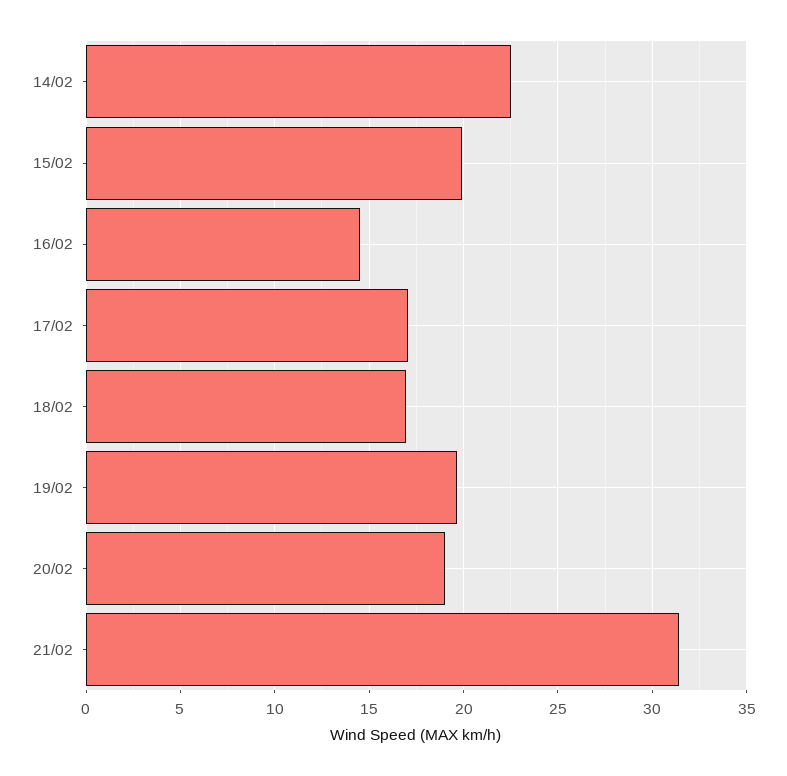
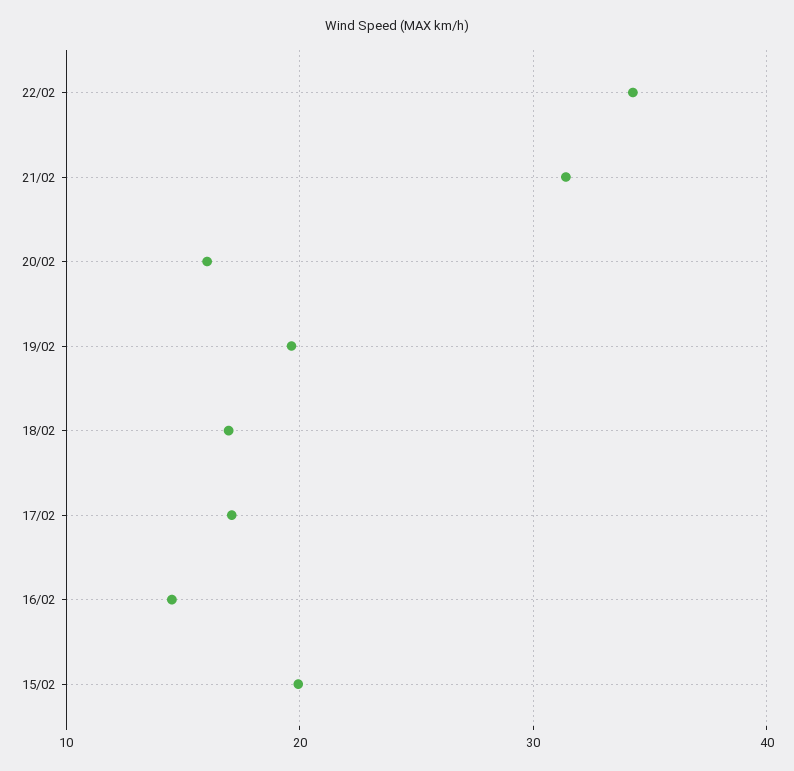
14/02: 22.5 -> none
20/02: 19 -> 16
22/02: none -> 34

